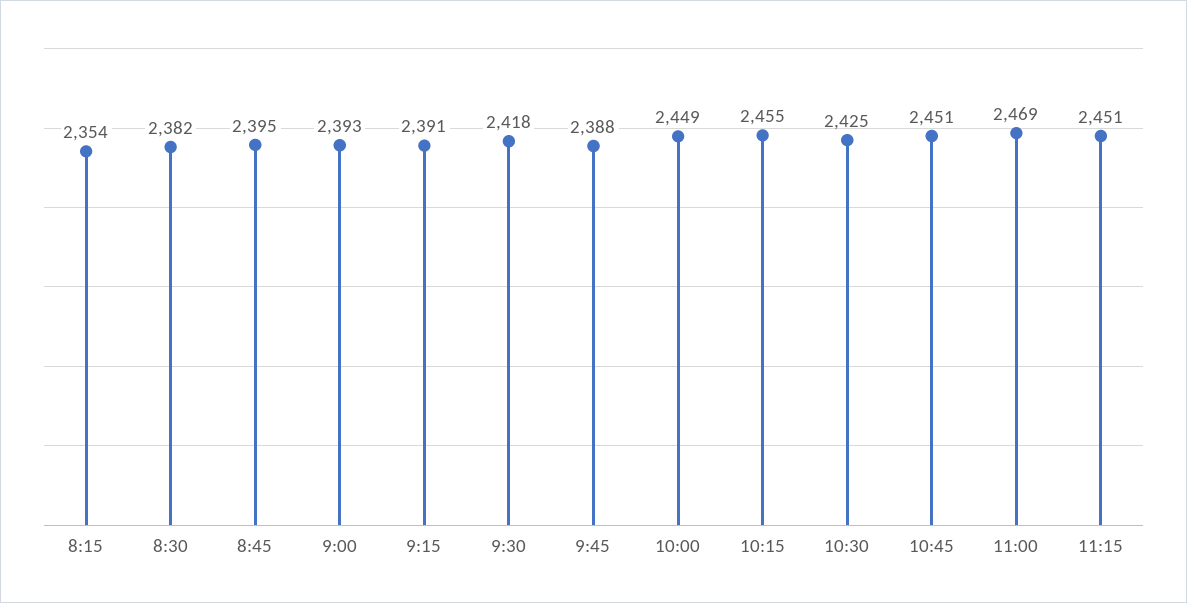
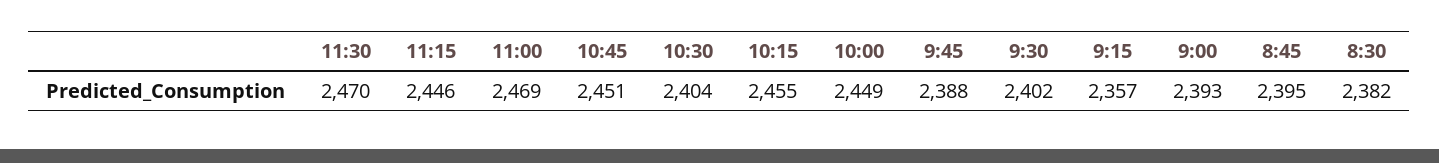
8:15: 2354 -> none
9:15: 2391 -> 2357
9:30: 2418 -> 2402
10:30: 2425 -> 2404
11:15: 2451 -> 2446
11:30: none -> 2470

